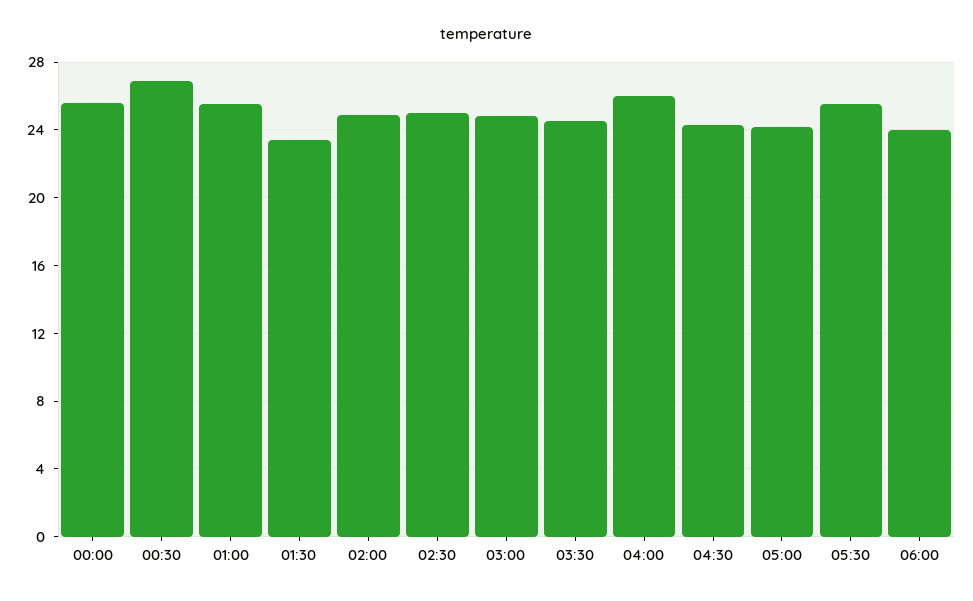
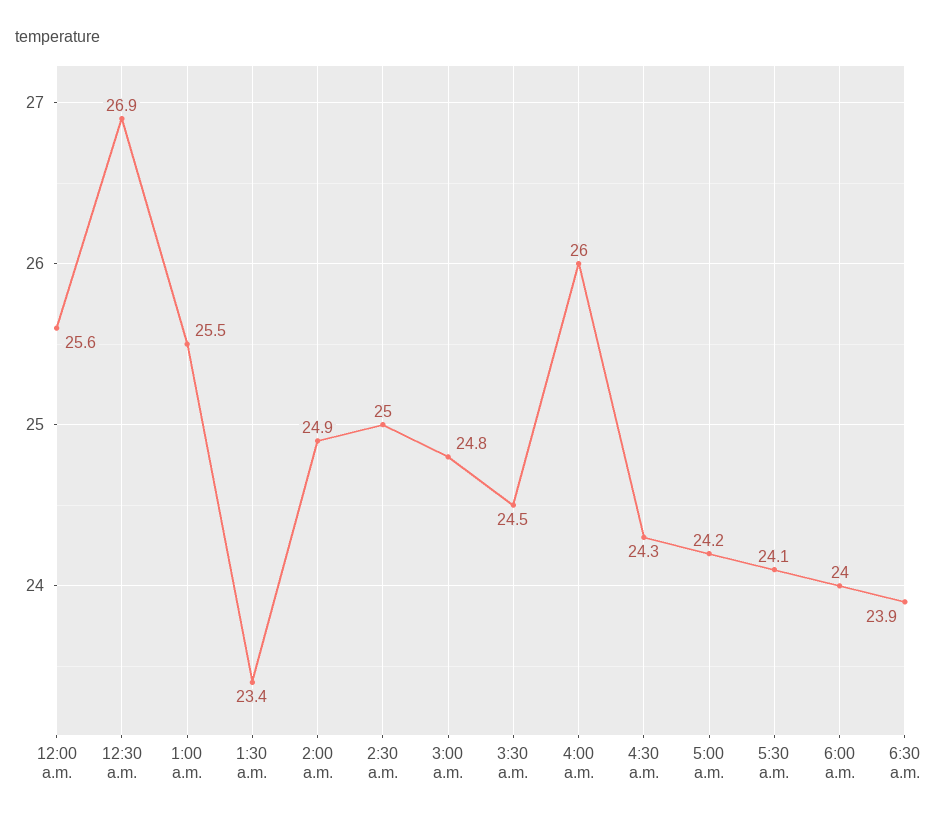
05:30: 25.5 -> 24.1
6:30 a.m.: none -> 23.9

